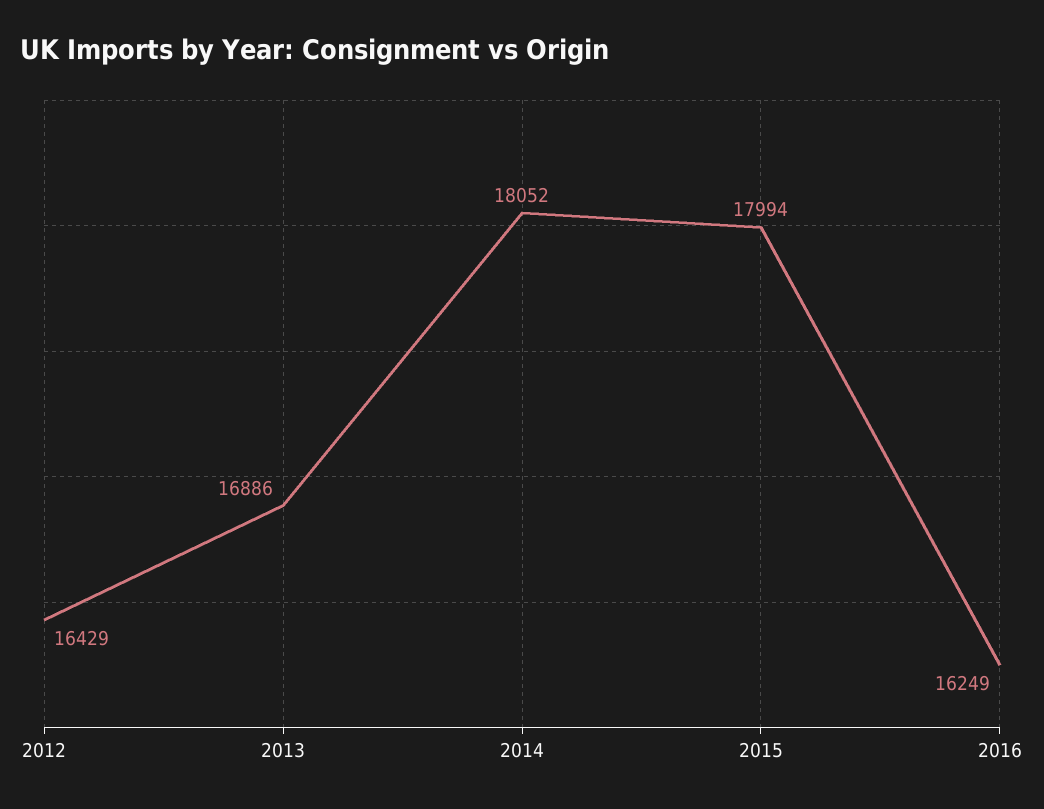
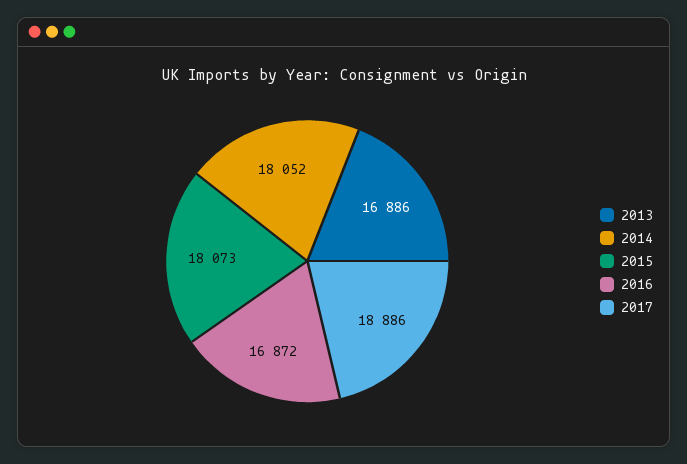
2012: 16429 -> none
2015: 17994 -> 18073
2016: 16249 -> 16872
2017: none -> 18886

